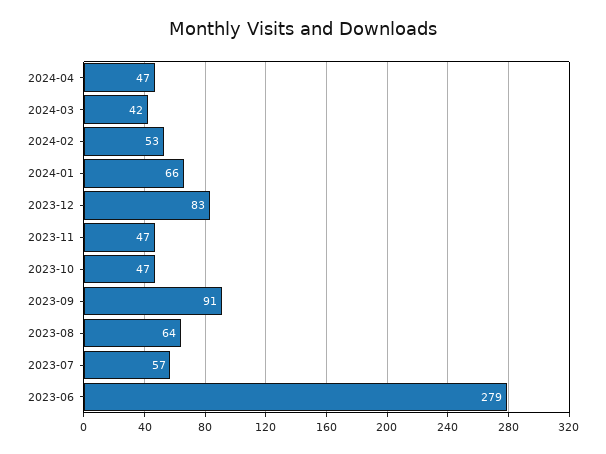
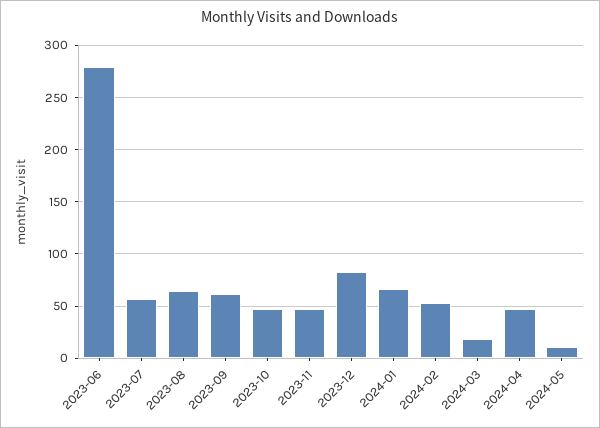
2024-03: 42 -> 20
2023-09: 91 -> 60
2024-05: none -> 10

